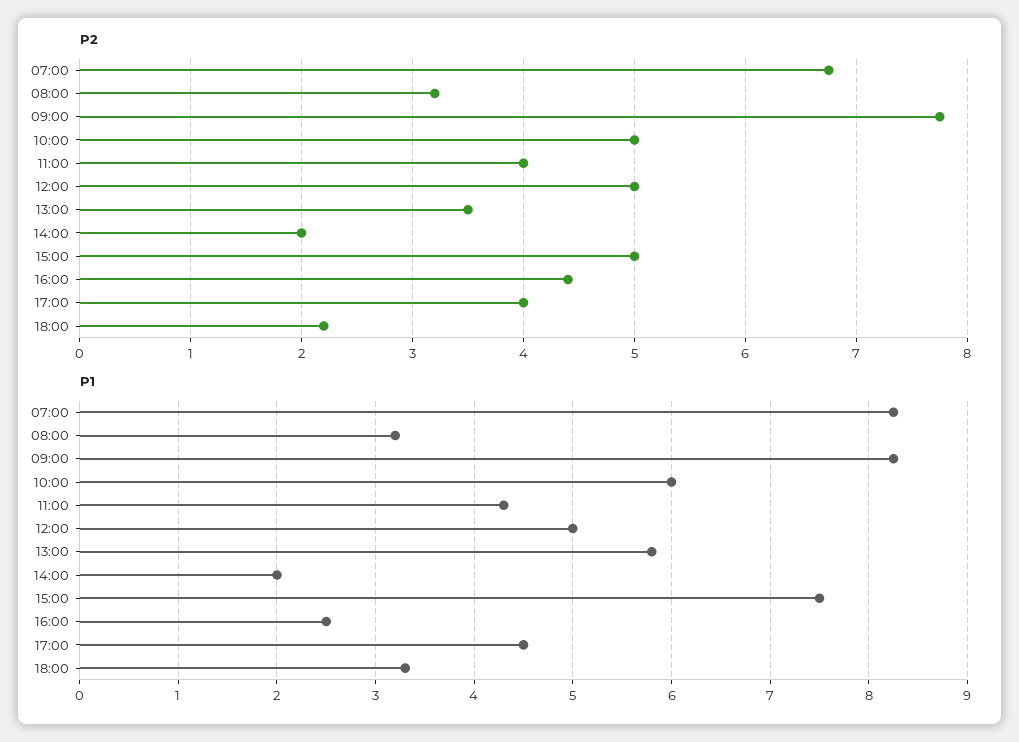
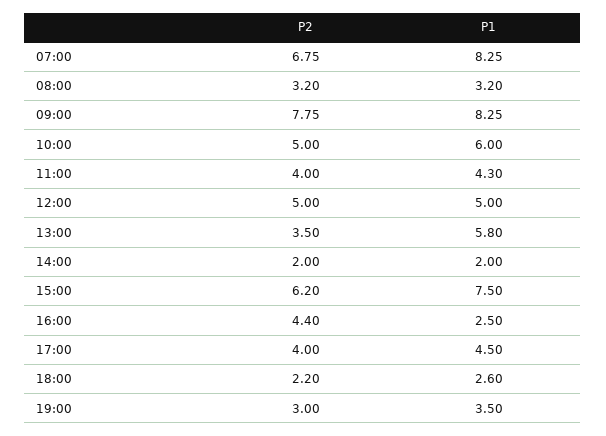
P2, 15:00: 5 -> 6.2
P1, 18:00: 3.3 -> 2.6
P2, 19:00: none -> 3
P1, 19:00: none -> 3.5

